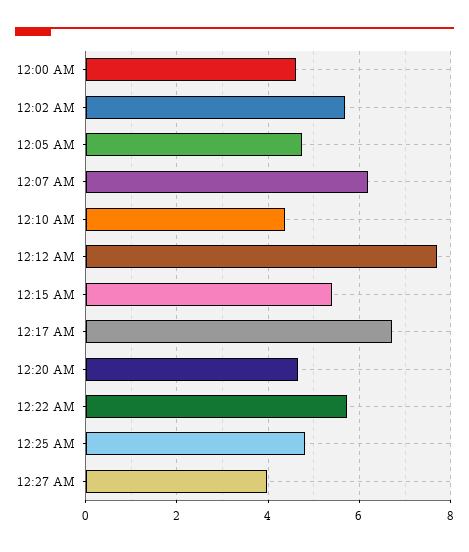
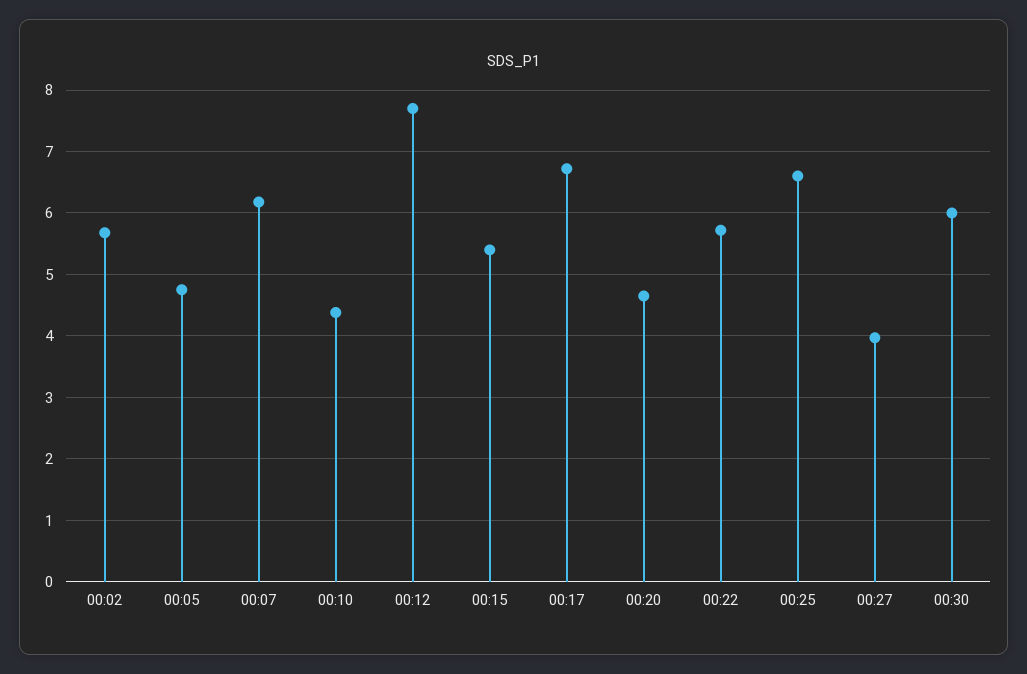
12:00 AM: 4.6 -> none
12:25 AM: 4.8 -> 6.6
00:30: none -> 6

